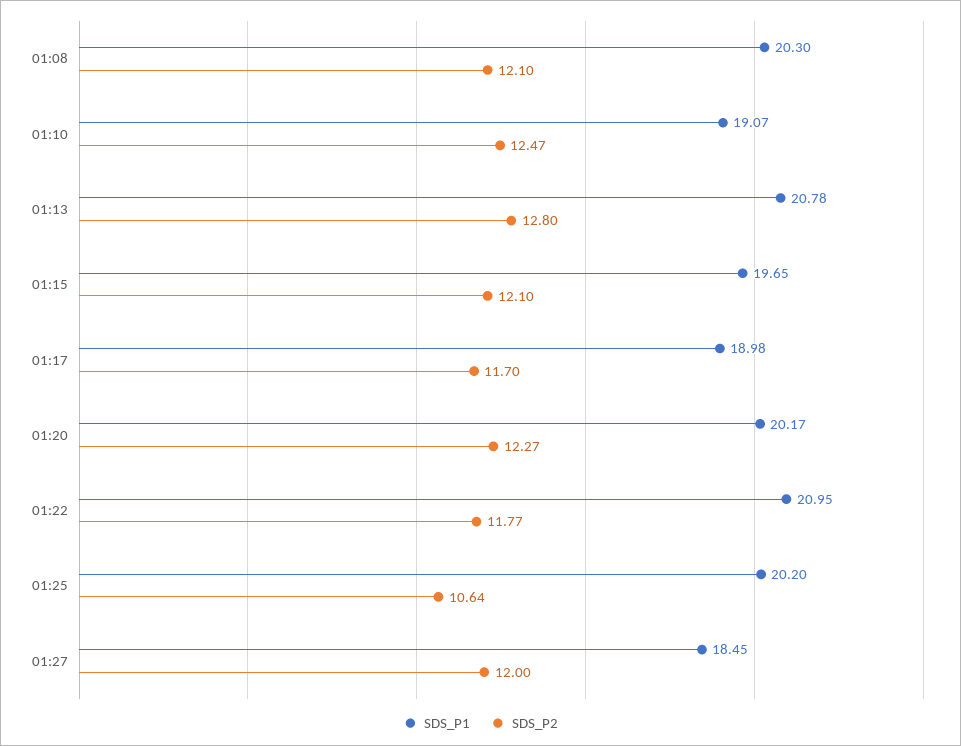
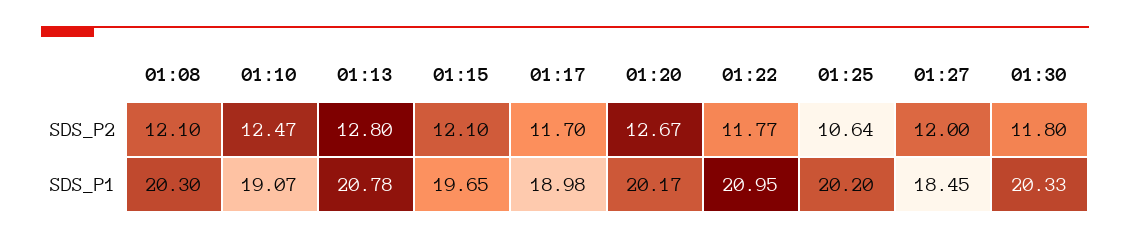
SDS_P2, 01:20: 12.27 -> 12.67
SDS_P2, 01:30: none -> 11.8
SDS_P1, 01:30: none -> 20.33

